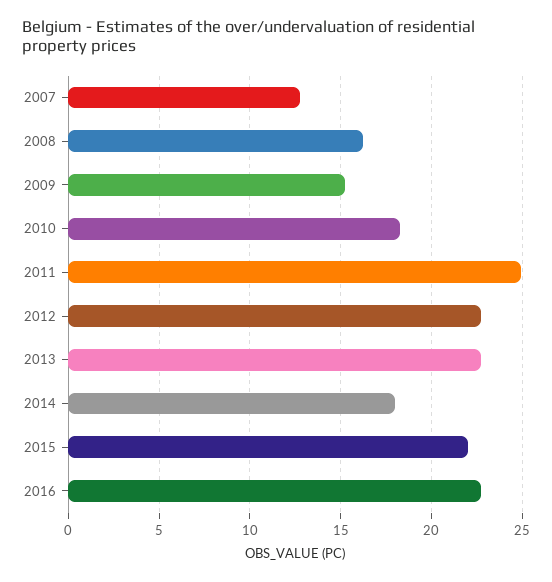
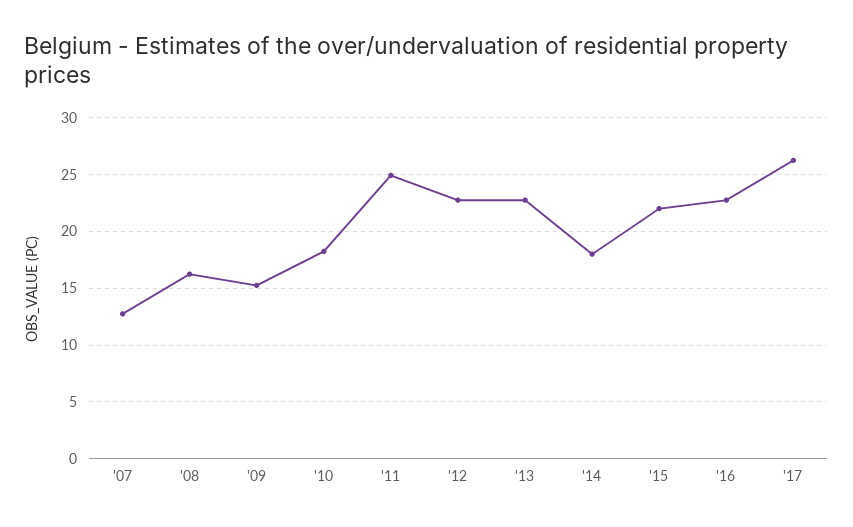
'17: none -> 26

